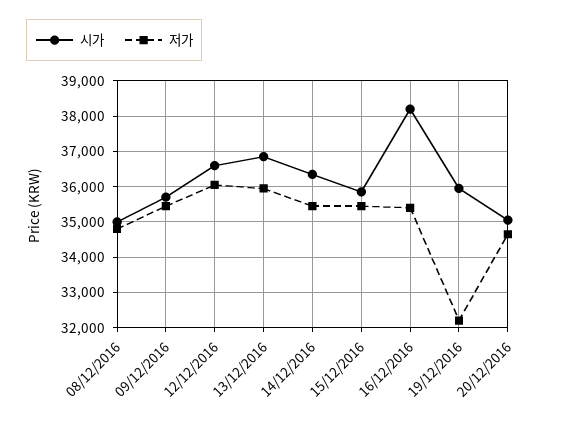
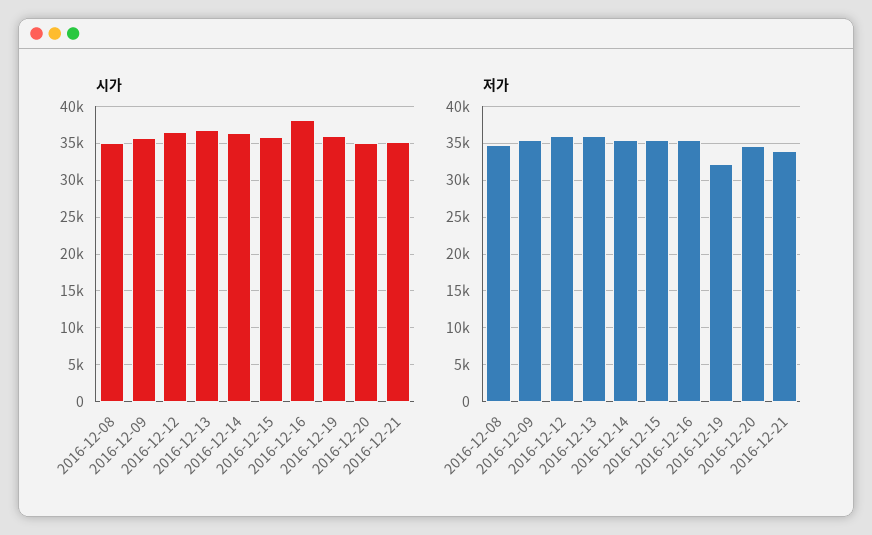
시가, 2016-12-21: none -> 35000
저가, 2016-12-21: none -> 34000

